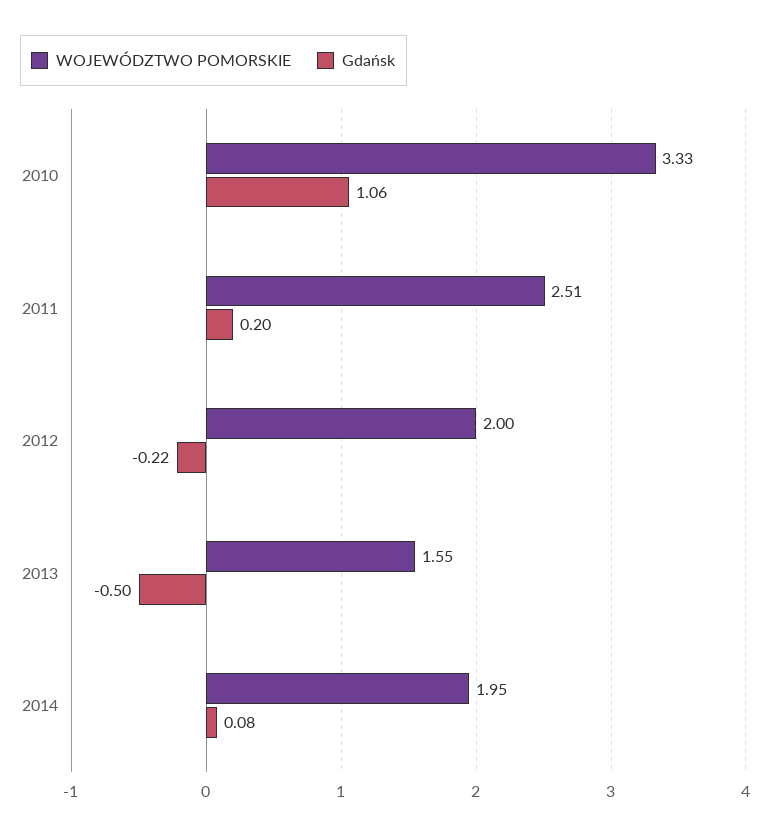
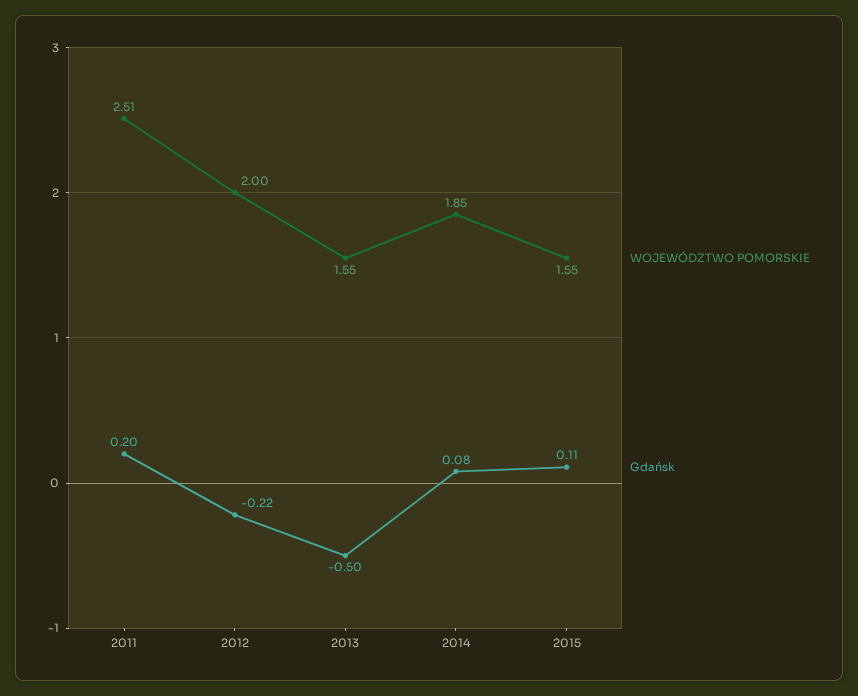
WOJEWÓDZTWO POMORSKIE, 2010: 3.33 -> none
Gdańsk, 2010: 1.06 -> none
WOJEWÓDZTWO POMORSKIE, 2014: 1.95 -> 1.85
WOJEWÓDZTWO POMORSKIE, 2015: none -> 1.55
Gdańsk, 2015: none -> 0.11

